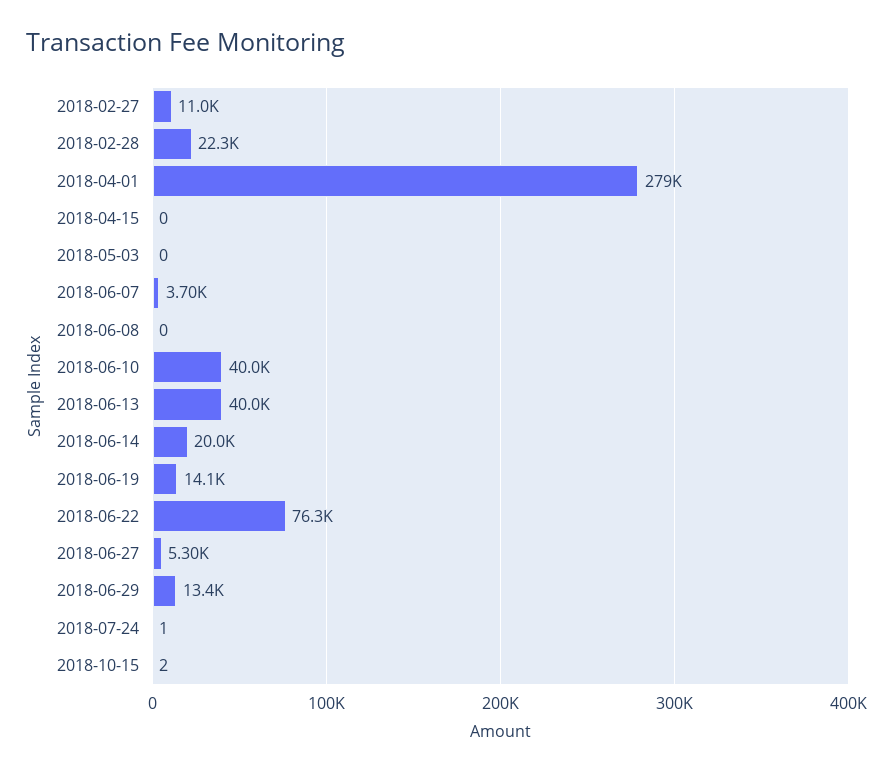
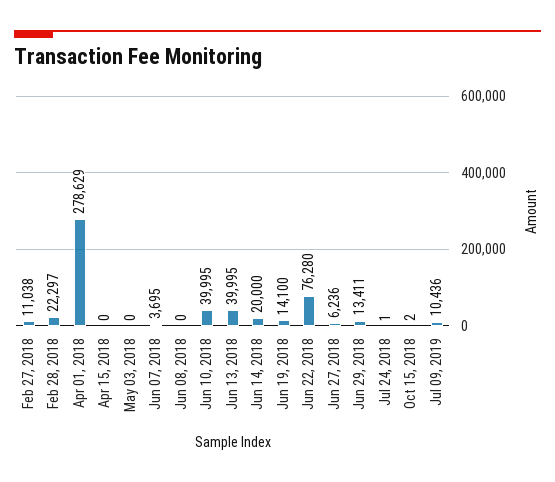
2018-06-27: 5300 -> 6236
Jul 09, 2019: none -> 10436

